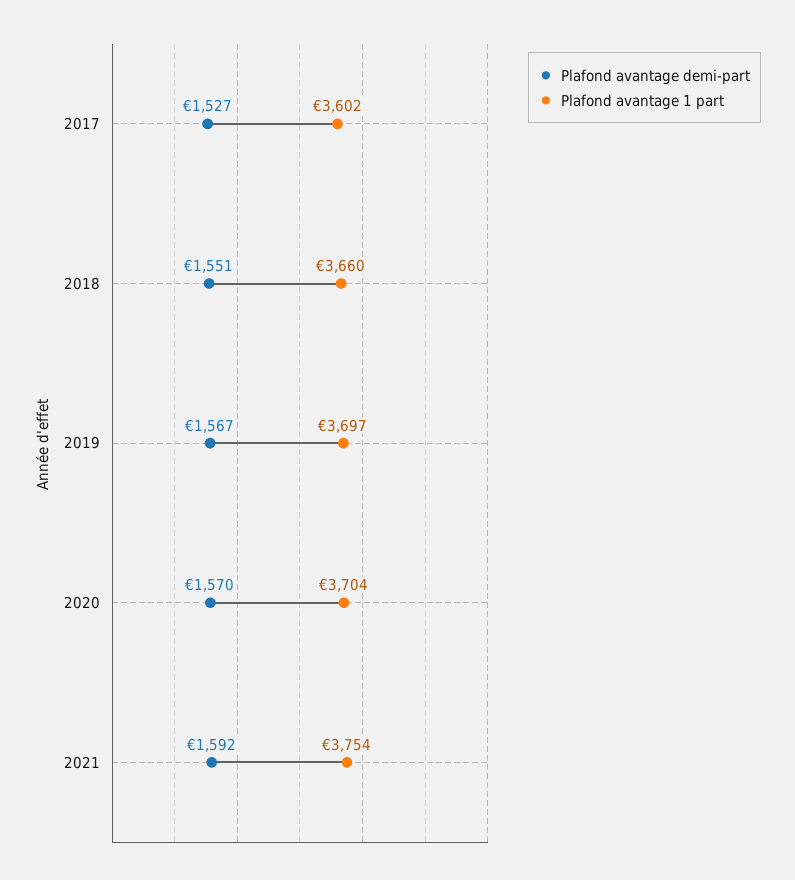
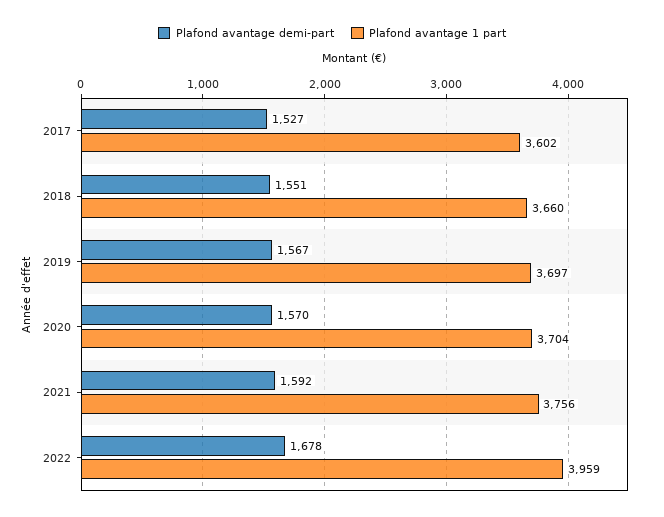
Plafond avantage 1 part, 2021: 3754 -> 3756
Plafond avantage demi-part, 2022: none -> 1678
Plafond avantage 1 part, 2022: none -> 3959

